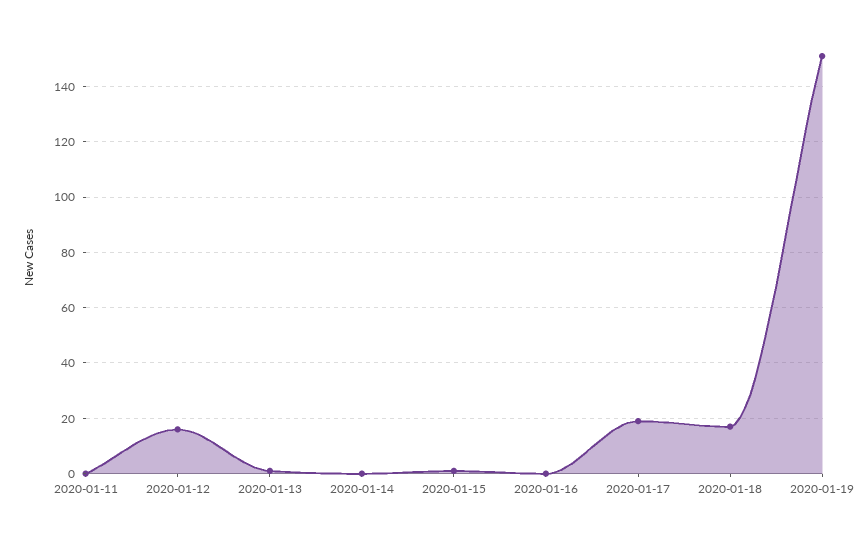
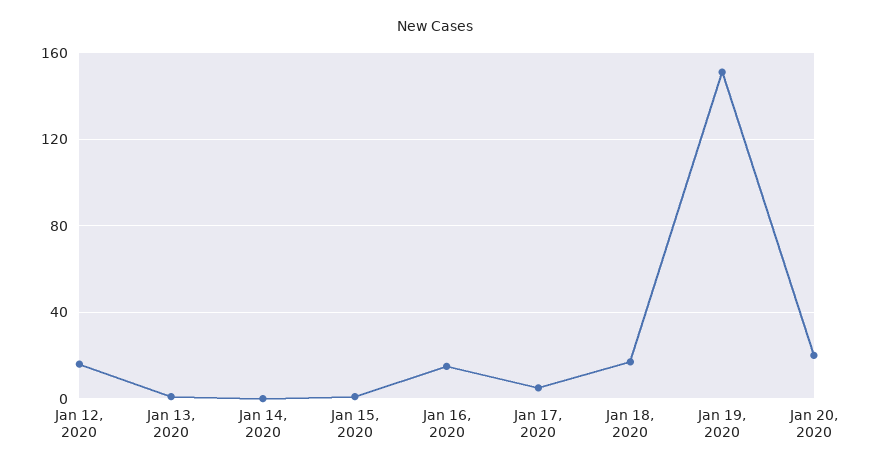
2020-01-11: 0 -> none
2020-01-16: 0 -> 15
2020-01-17: 20 -> 5
Jan 20, 2020: none -> 20

